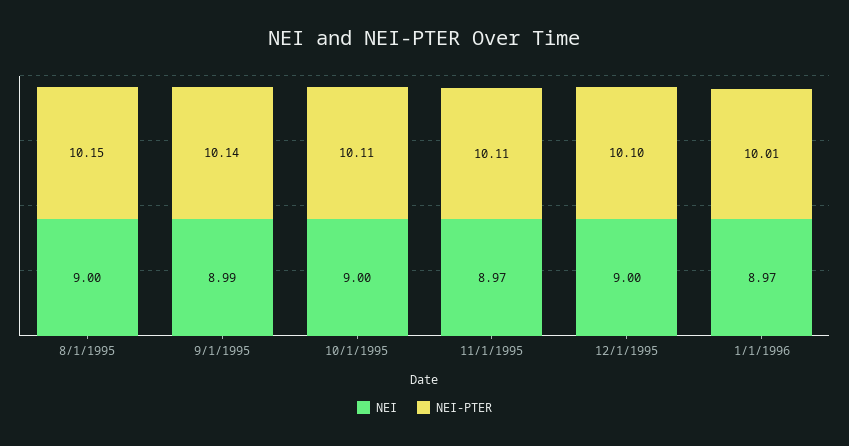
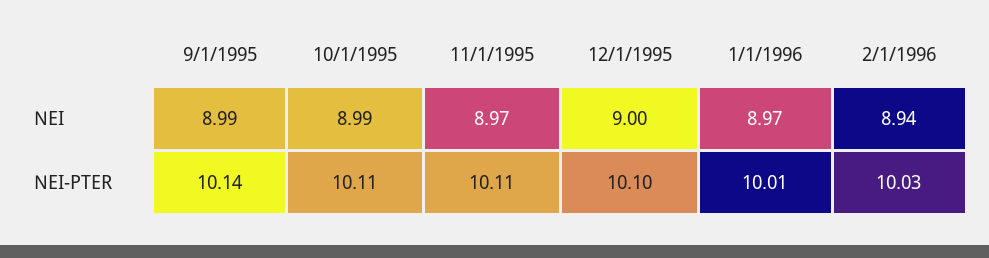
NEI, 8/1/1995: 9 -> none
NEI-PTER, 8/1/1995: 10.15 -> none
NEI, 10/1/1995: 9 -> 8.99
NEI, 2/1/1996: none -> 8.94
NEI-PTER, 2/1/1996: none -> 10.03

